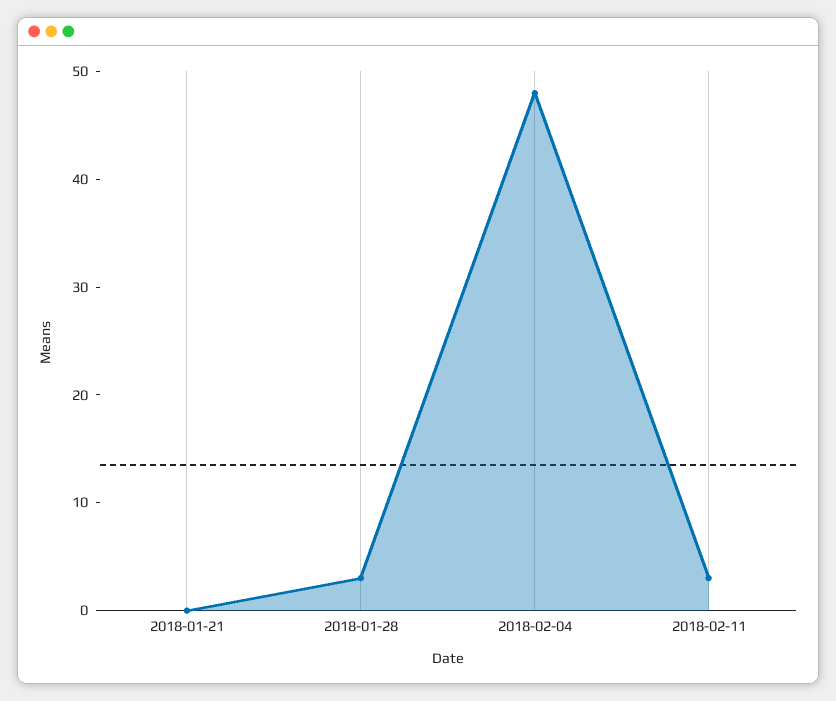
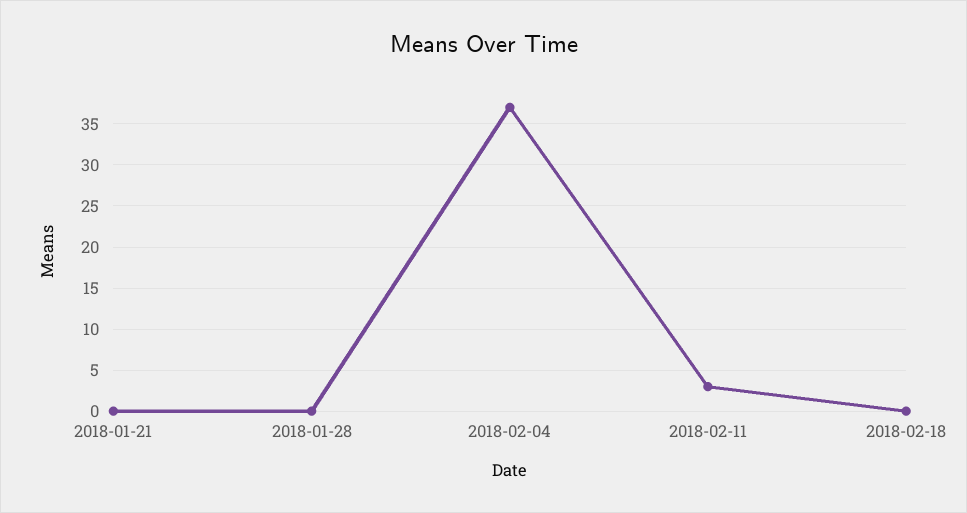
2018-01-28: 3 -> 0
2018-02-04: 48 -> 37
2018-02-18: none -> 0

